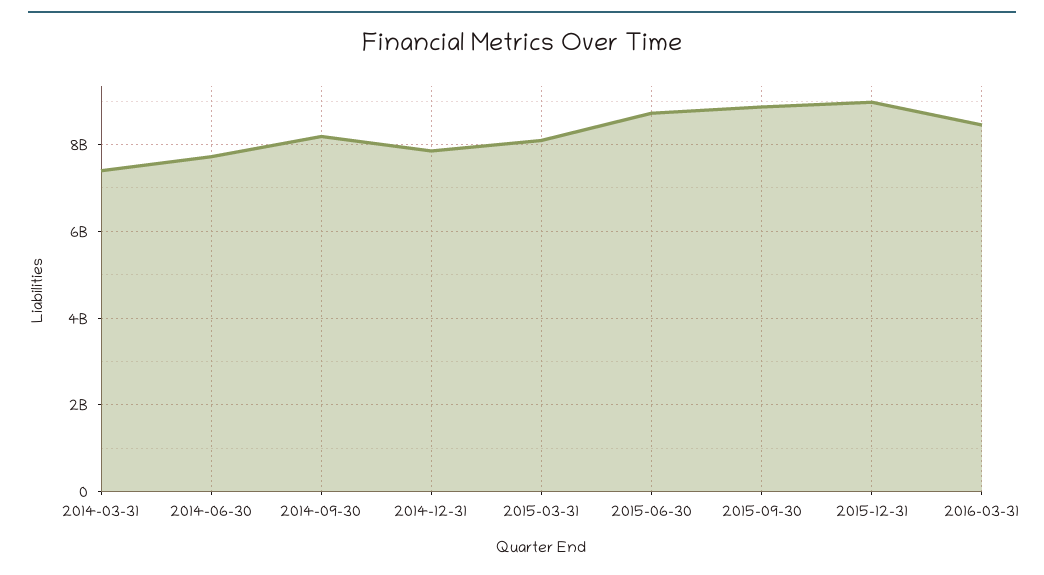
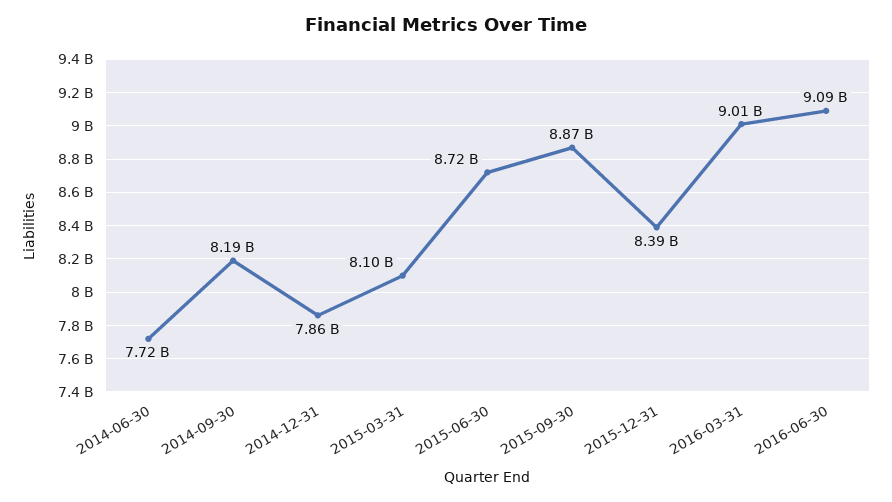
2014-03-31: 7400000000 -> none
2015-12-31: 9000000000 -> 8390000000
2016-03-31: 8400000000 -> 9010000000
2016-06-30: none -> 9090000000

